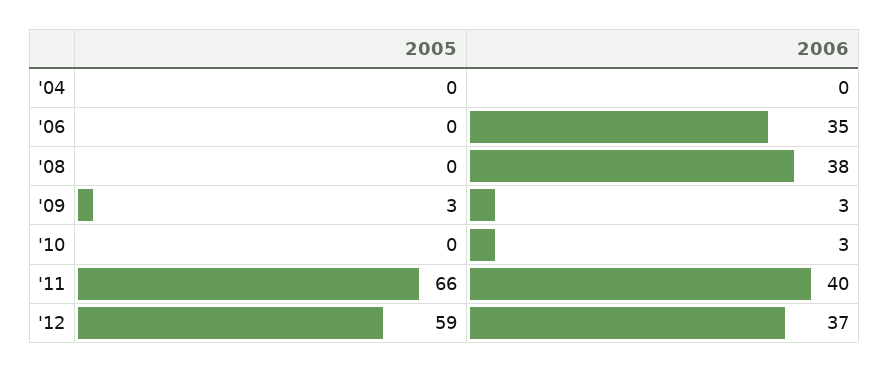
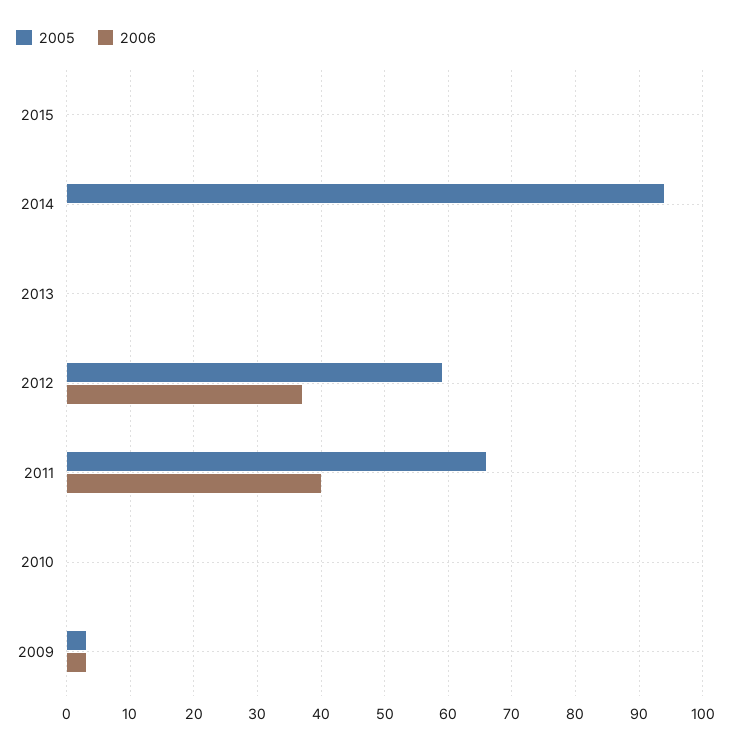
2005, '04: 0 -> none
2006, '04: 0 -> none
2005, '06: 0 -> none
2006, '06: 35 -> none
2005, '08: 0 -> none
2006, '08: 38 -> none
2006, '10: 3 -> 0
2005, 2015: none -> 0
2006, 2015: none -> 0
2005, 2014: none -> 94
2006, 2014: none -> 0
2005, 2013: none -> 0
2006, 2013: none -> 0

